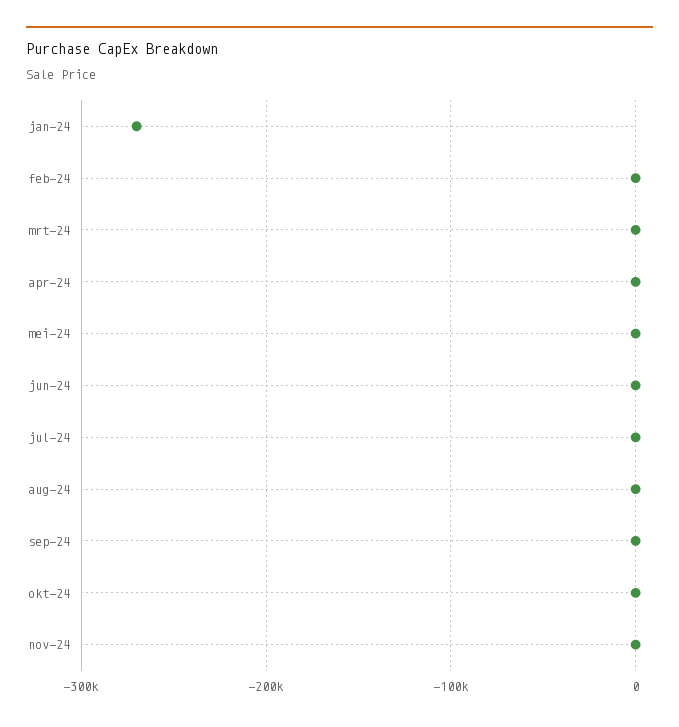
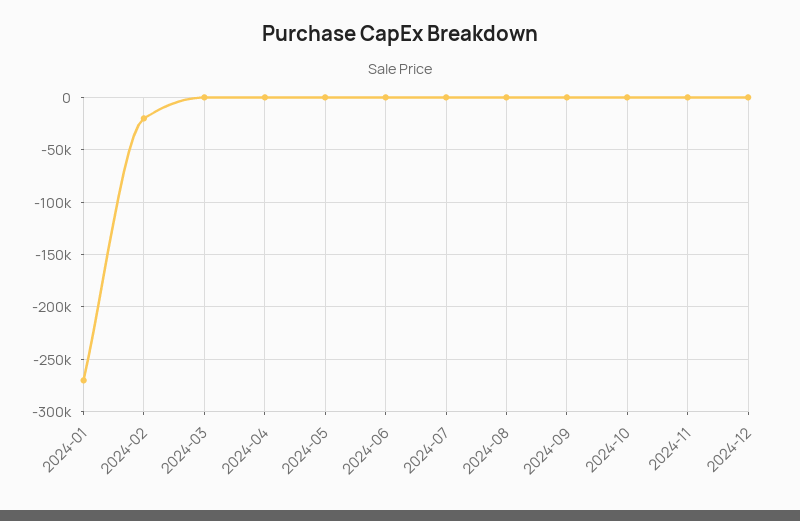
feb-24: 0 -> -20000
2024-12: none -> 0

